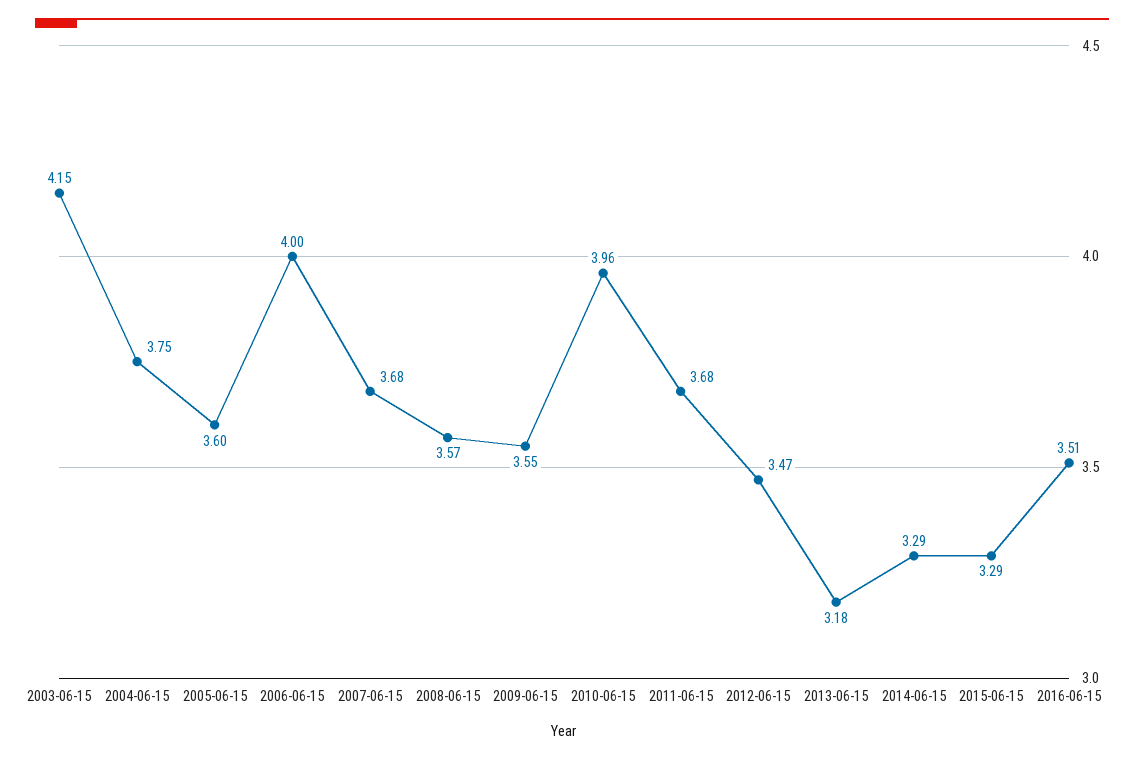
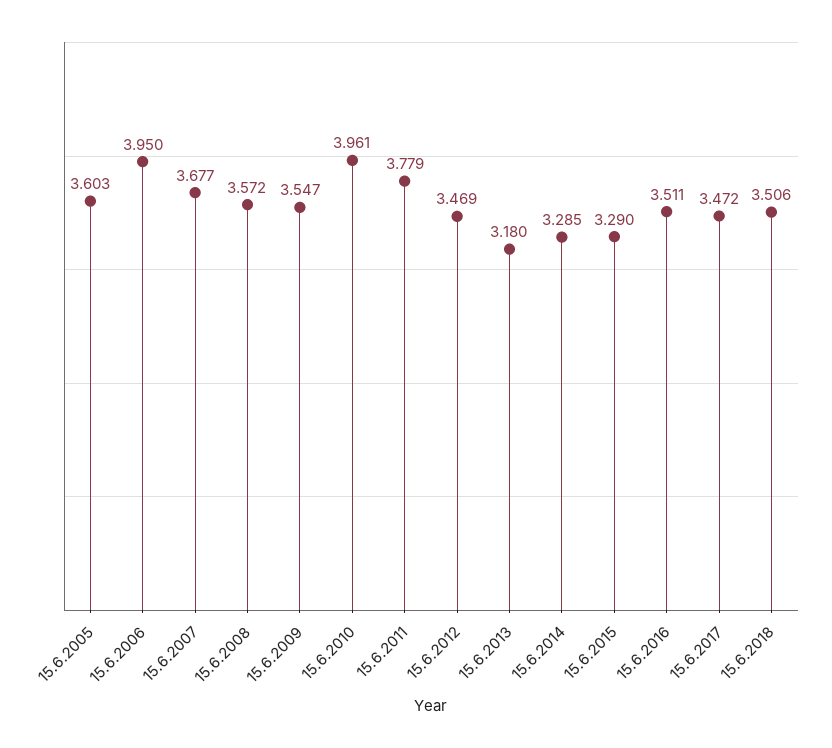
2003-06-15: 4.15 -> none
2004-06-15: 3.75 -> none
2006-06-15: 4 -> 3.95
2011-06-15: 3.68 -> 3.779
15.6.2017: none -> 3.472
15.6.2018: none -> 3.506

